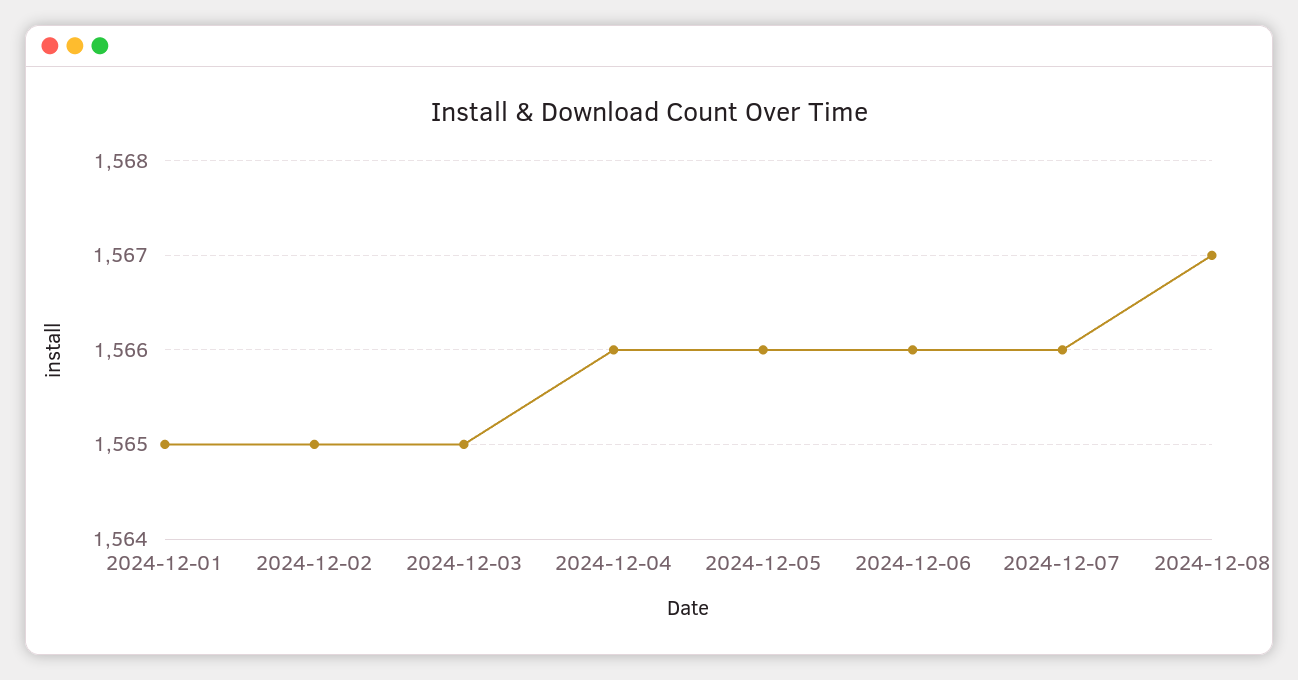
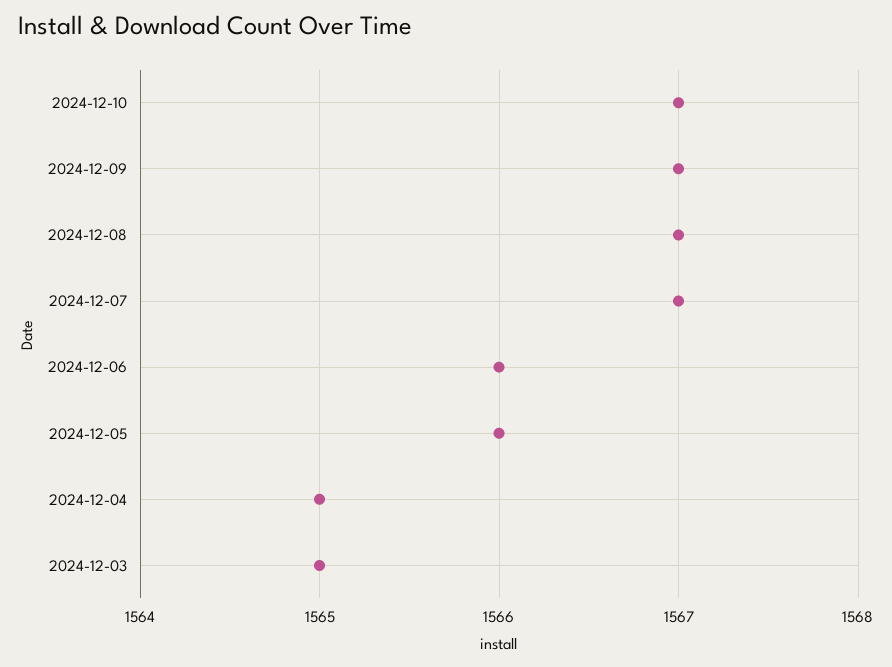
2024-12-01: 1565 -> none
2024-12-02: 1565 -> none
2024-12-04: 1566 -> 1565
2024-12-07: 1566 -> 1567
2024-12-10: none -> 1567
2024-12-09: none -> 1567

